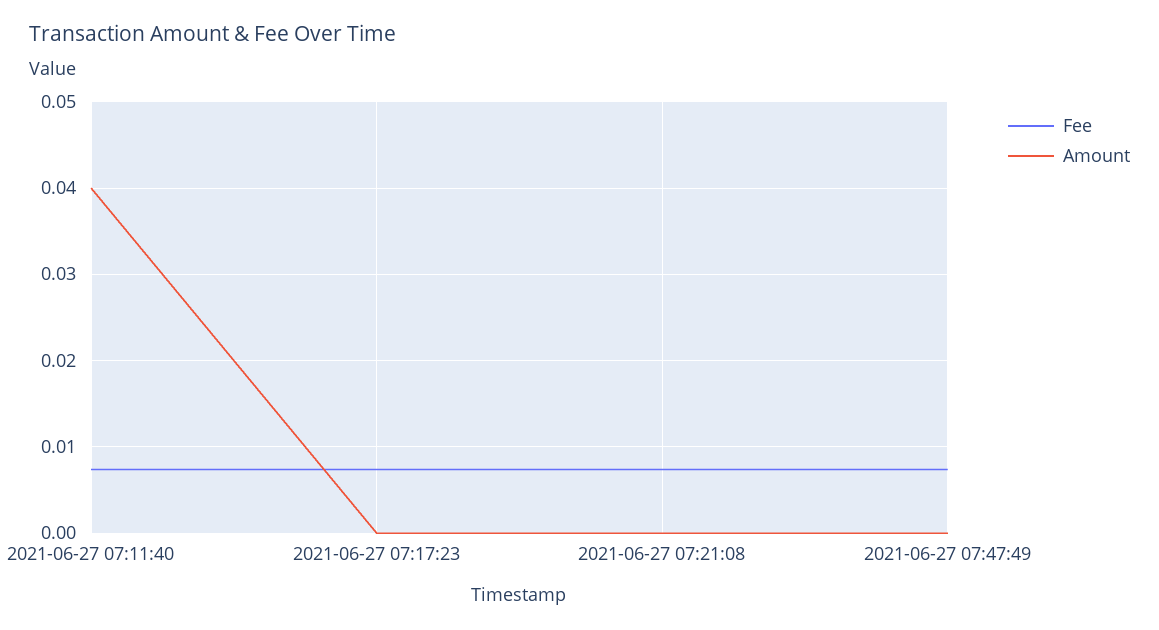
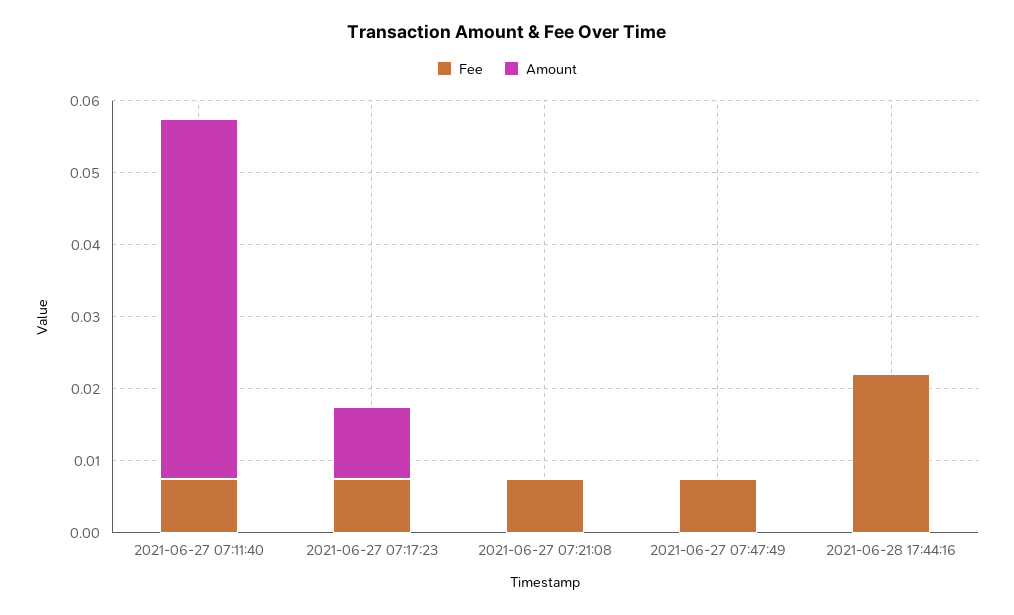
Amount, 2021-06-27 07:11:40: 0.04 -> 0.05
Amount, 2021-06-27 07:17:23: 0 -> 0.01
Fee, 2021-06-28 17:44:16: none -> 0.022
Amount, 2021-06-28 17:44:16: none -> 0

